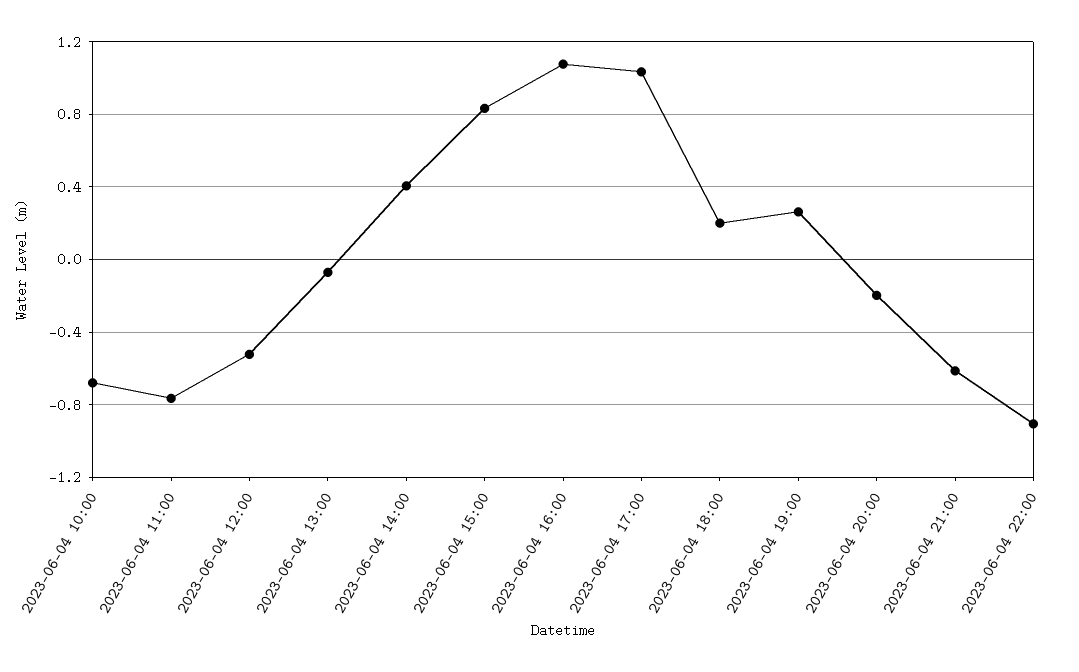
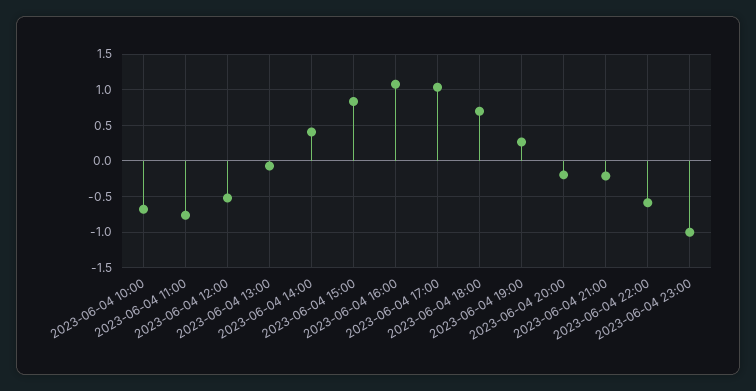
2023-06-04 18:00: 0.2 -> 0.7
2023-06-04 21:00: -0.6 -> -0.2
2023-06-04 22:00: -0.9 -> -0.6
2023-06-04 23:00: none -> -1

